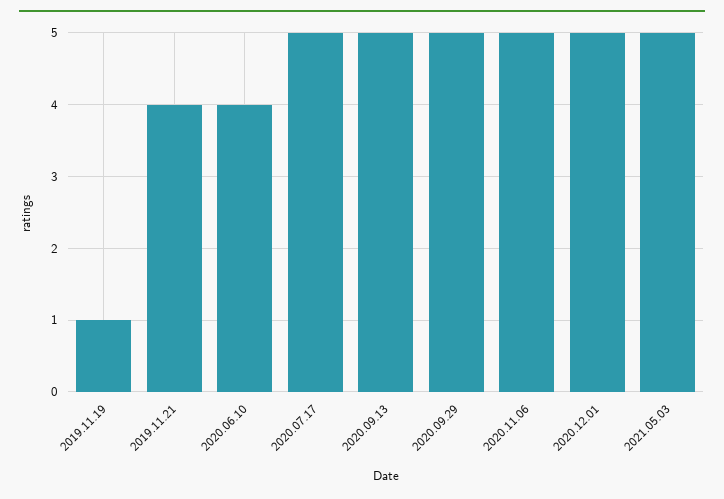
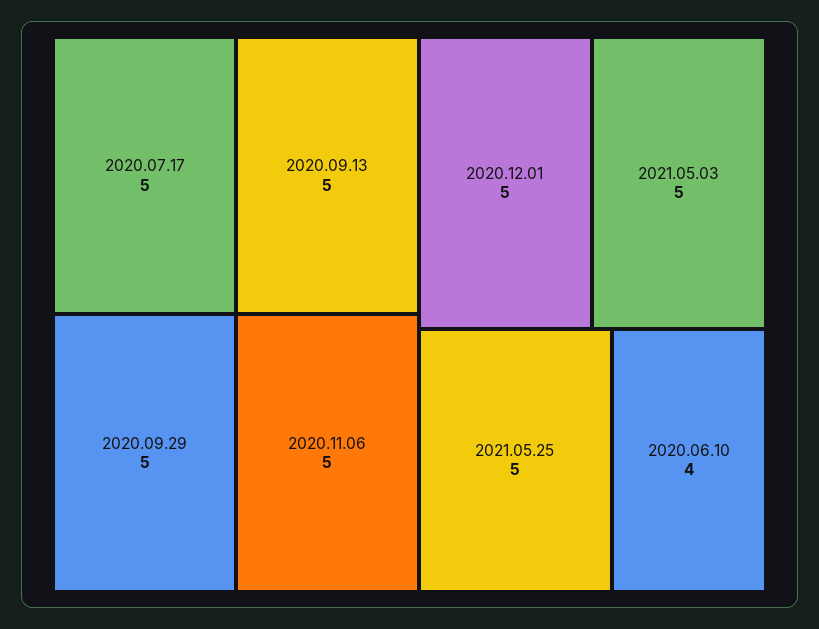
2019.11.19: 1 -> none
2019.11.21: 4 -> none
2021.05.25: none -> 5

